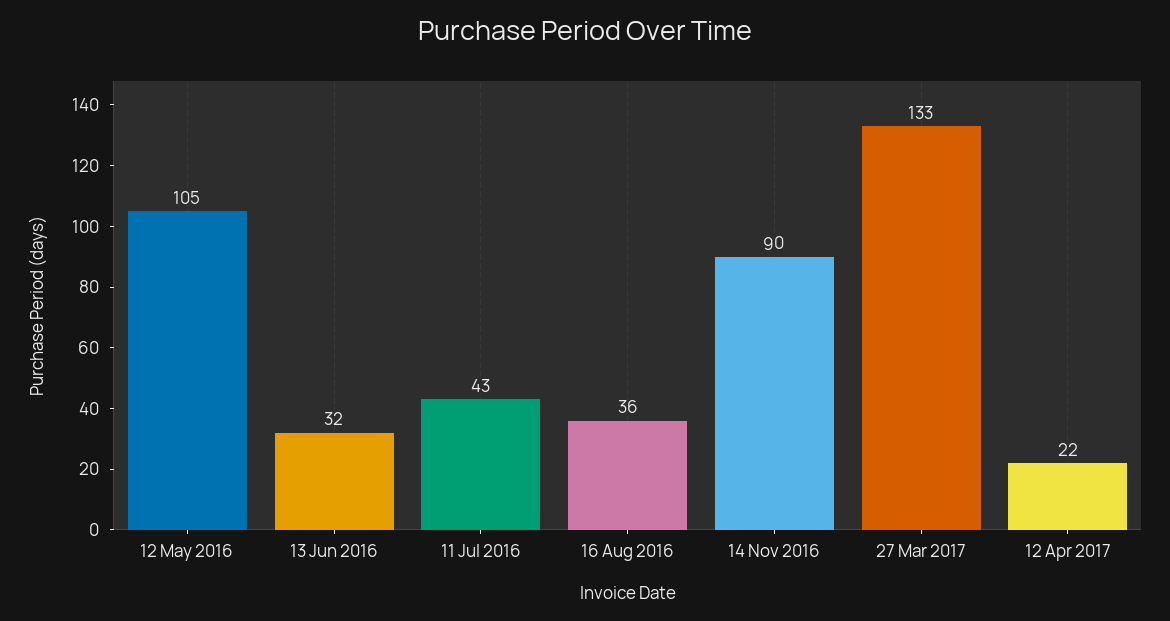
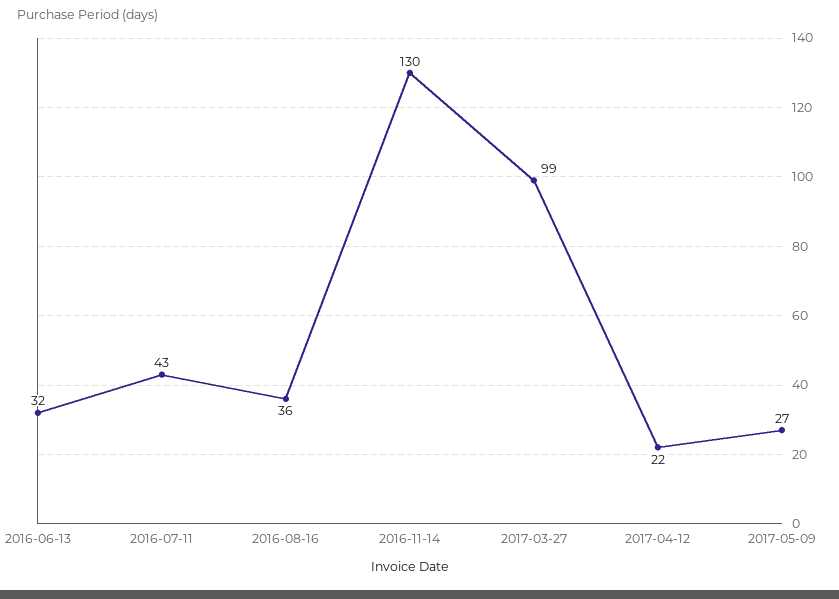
12 May 2016: 105 -> none
14 Nov 2016: 90 -> 130
27 Mar 2017: 133 -> 99
2017-05-09: none -> 27

